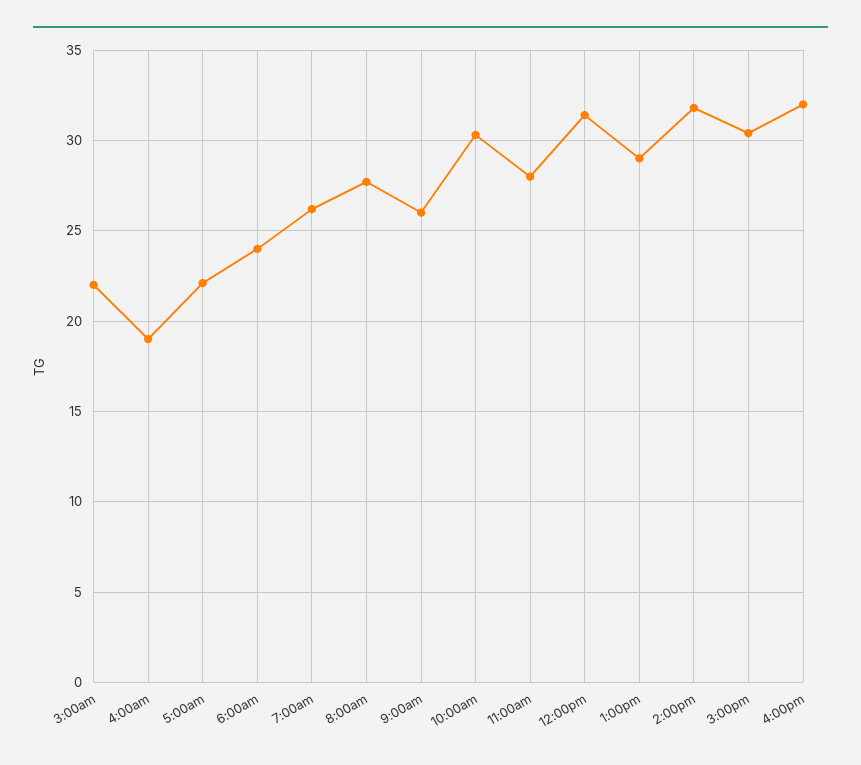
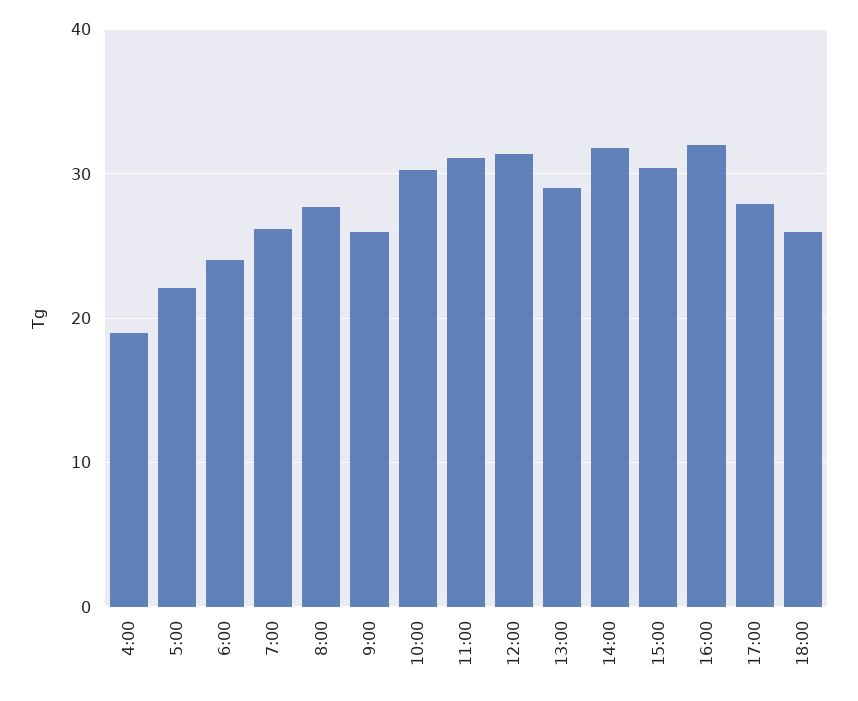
3:00am: 22 -> none
11:00am: 28 -> 31
17:00: none -> 28
18:00: none -> 26

